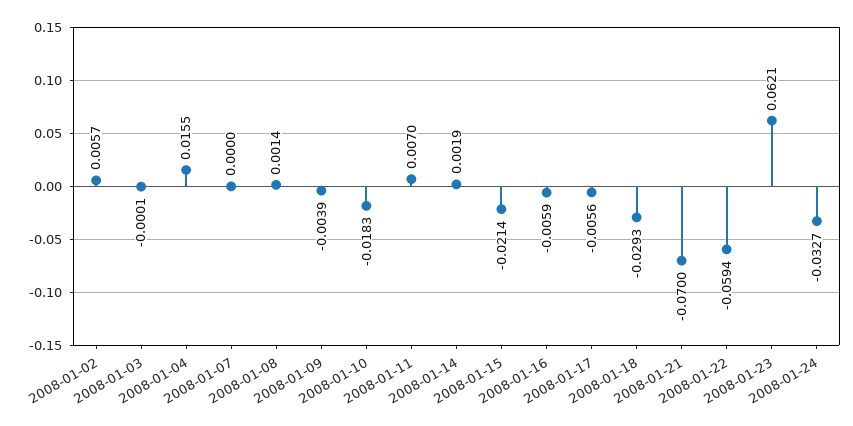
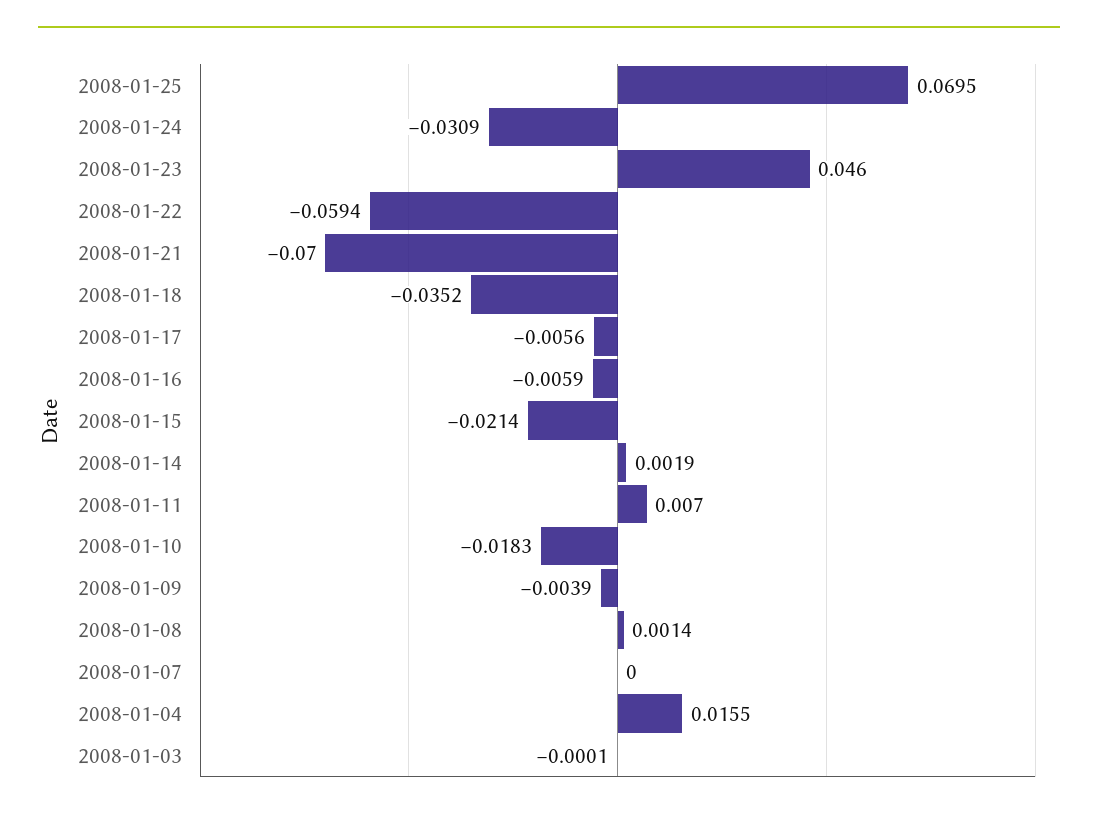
2008-01-02: 0.0057 -> none
2008-01-18: -0.0293 -> -0.0352
2008-01-23: 0.0621 -> 0.046
2008-01-24: -0.0327 -> -0.0309
2008-01-25: none -> 0.0695

